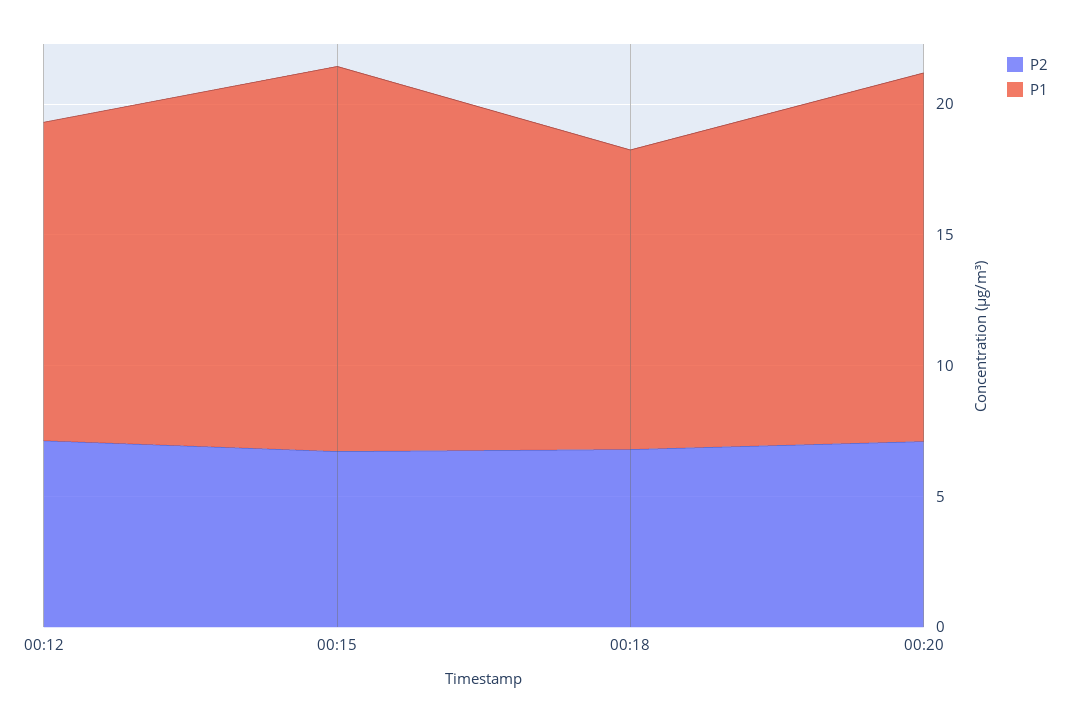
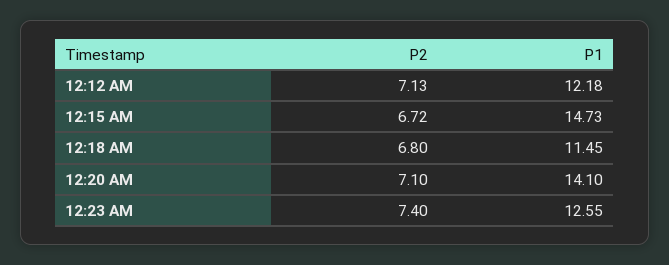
P2, 12:23 AM: none -> 7.4
P1, 12:23 AM: none -> 12.55

